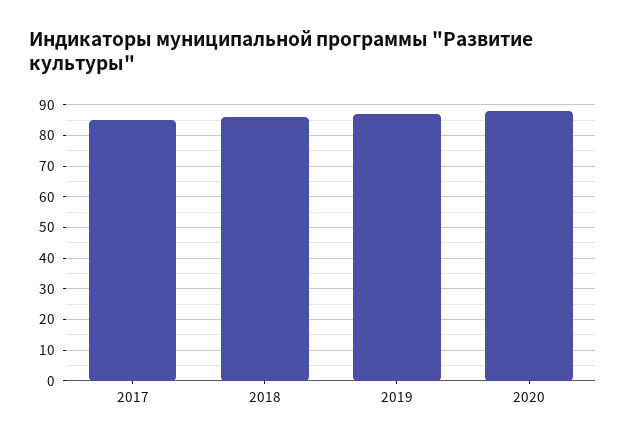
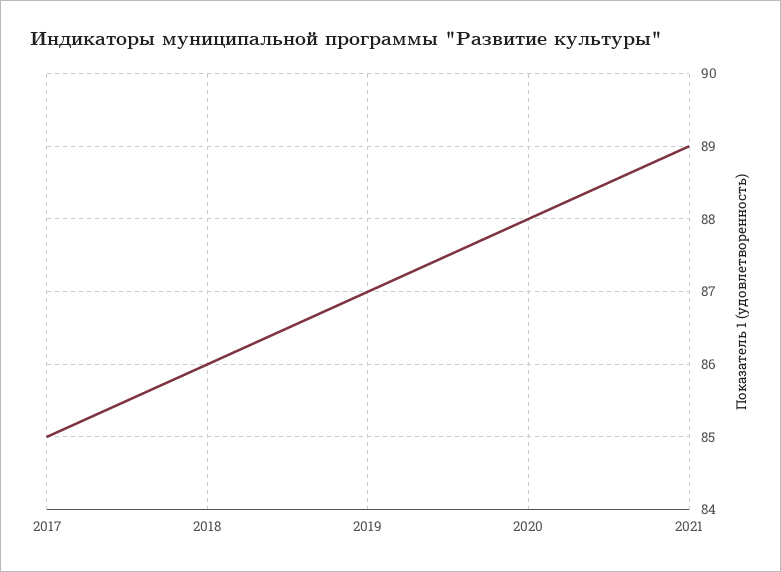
2021: none -> 89

